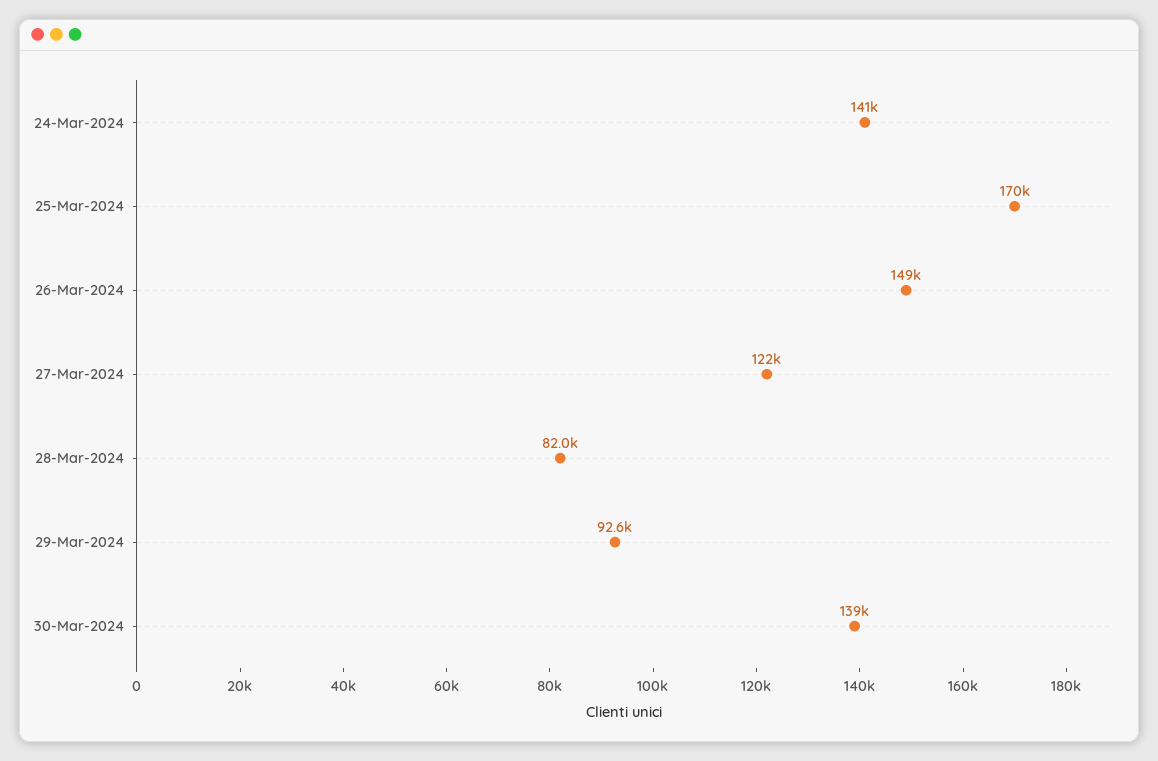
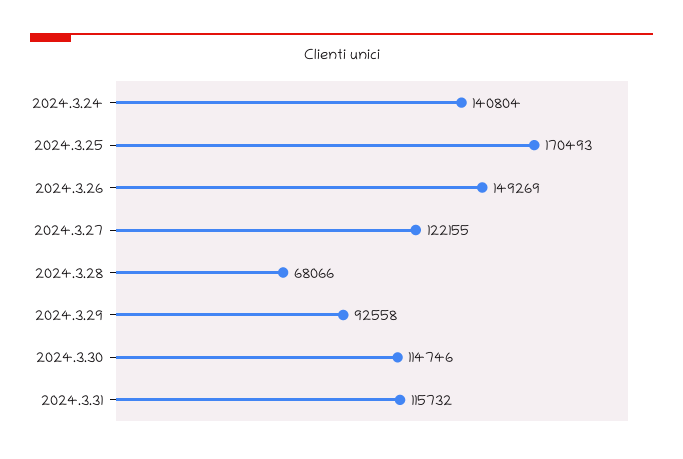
28-Mar-2024: 82000 -> 68066
30-Mar-2024: 139000 -> 114746
2024.3.31: none -> 115732

